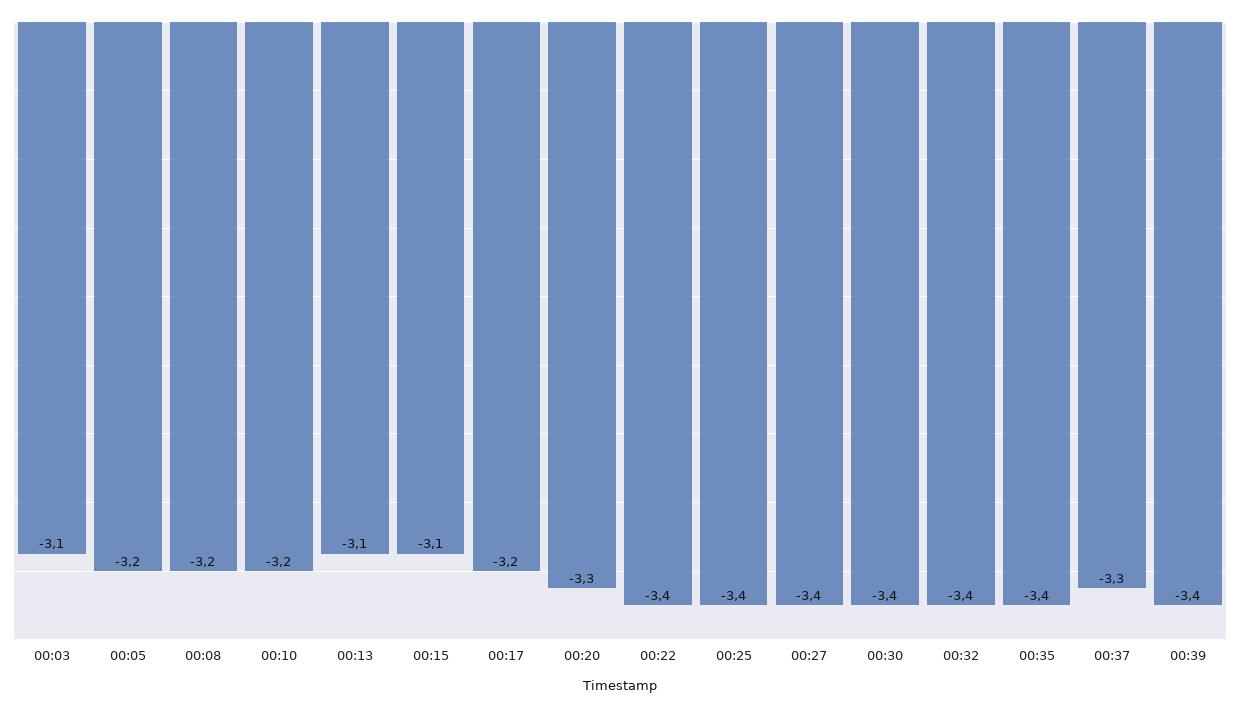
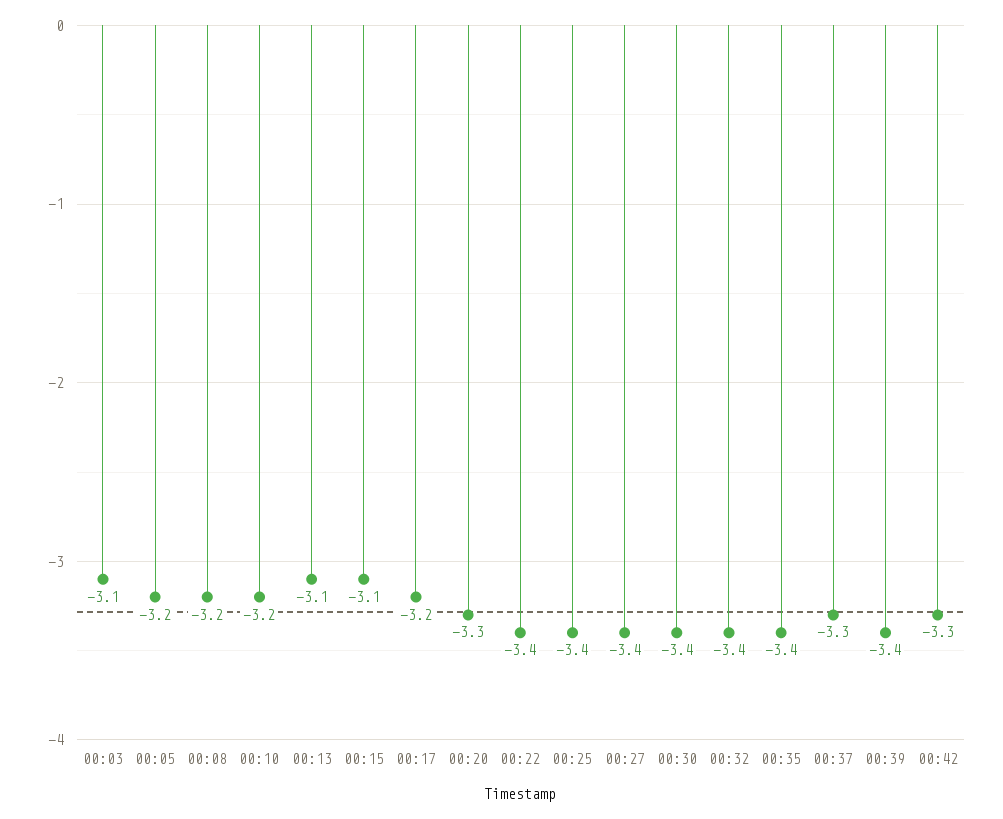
00:42: none -> -3.3

